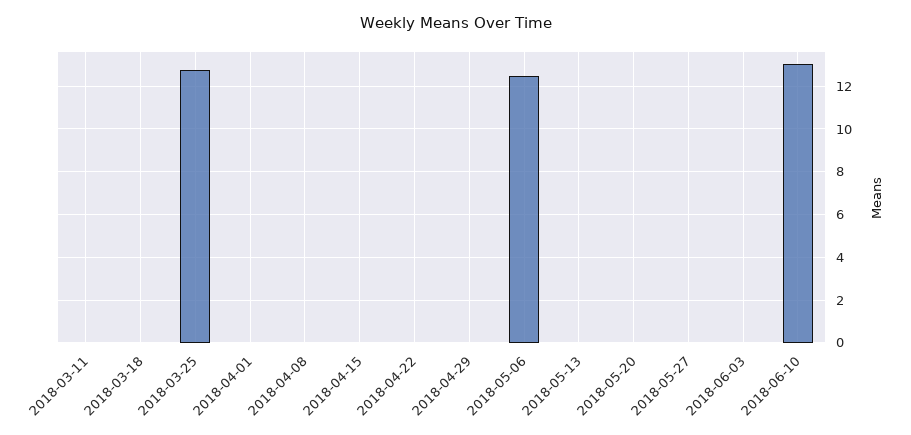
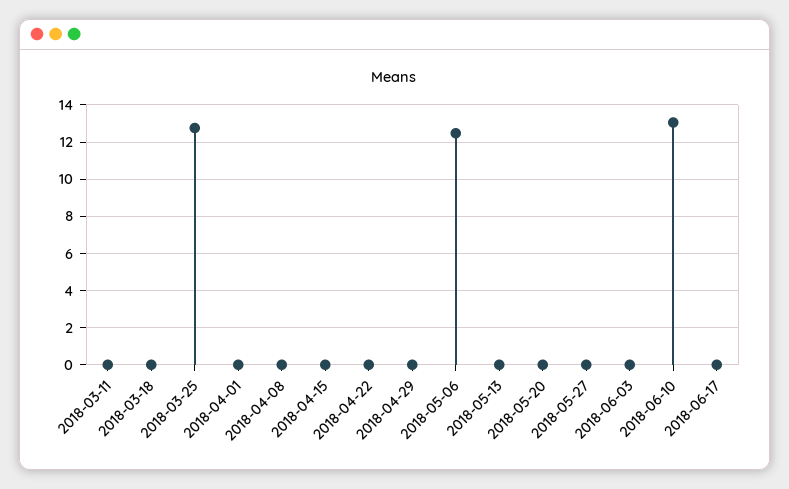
2018-06-17: none -> 0

